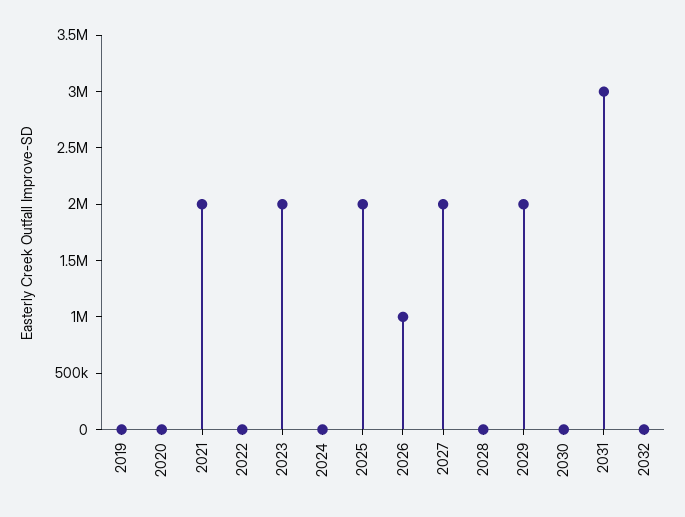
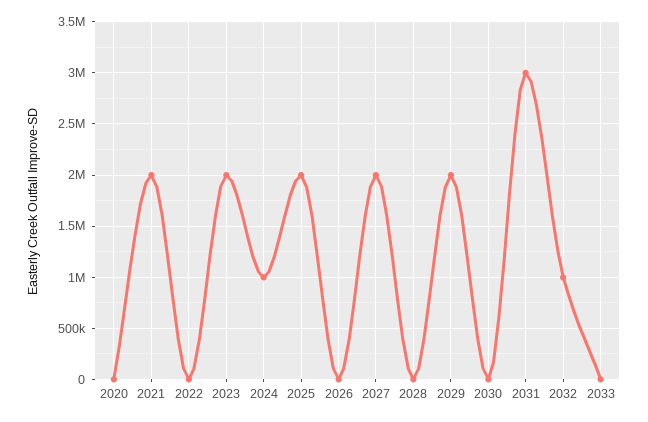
2019: 0 -> none
2024: 0 -> 1000000
2026: 1000000 -> 0
2032: 0 -> 1000000
2033: none -> 0

